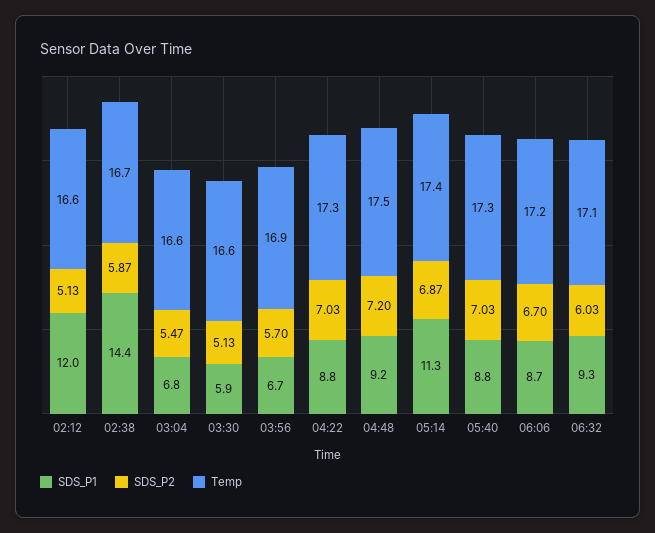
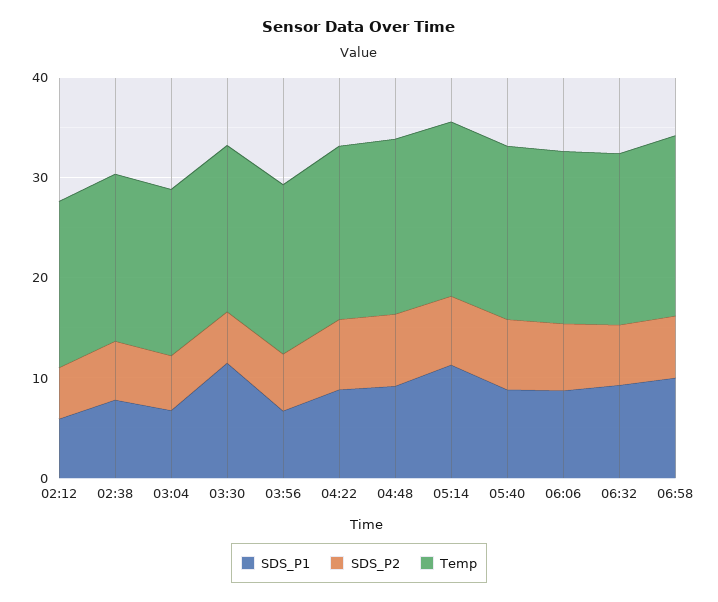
SDS_P1, 02:12: 12 -> 6
SDS_P1, 02:38: 14.4 -> 8
SDS_P1, 03:30: 5.9 -> 12
SDS_P1, 06:58: none -> 10
SDS_P2, 06:58: none -> 6
Temp, 06:58: none -> 18

